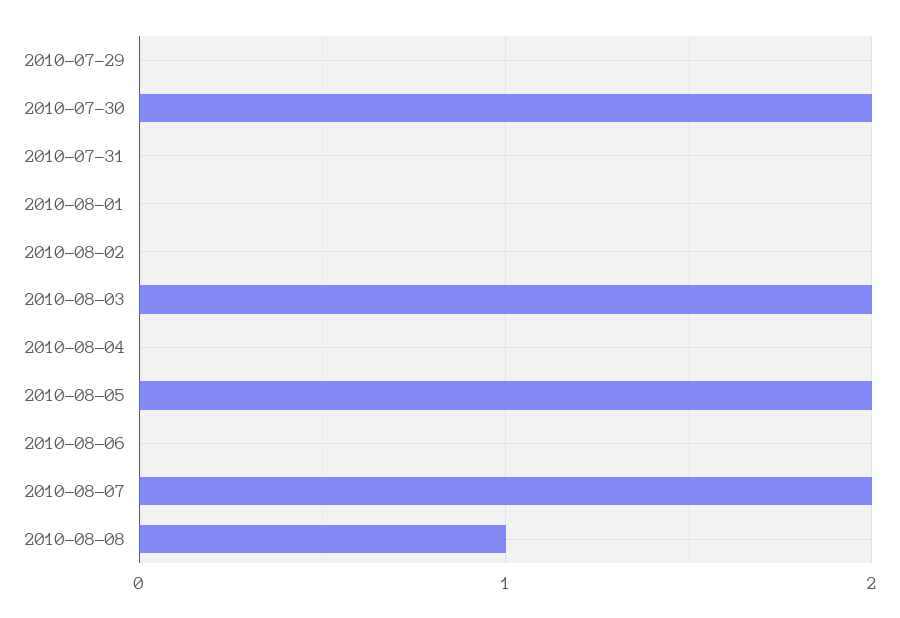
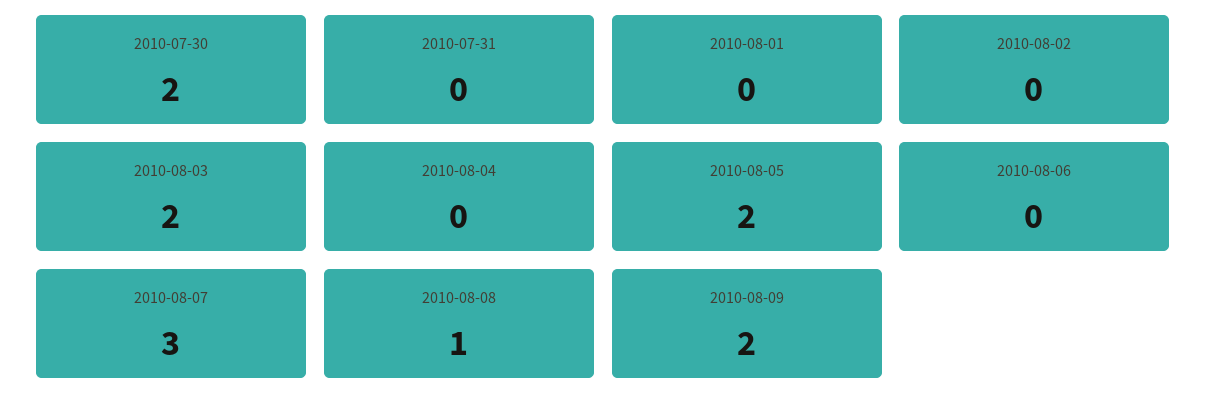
2010-07-29: 0 -> none
2010-08-07: 2 -> 3
2010-08-09: none -> 2

